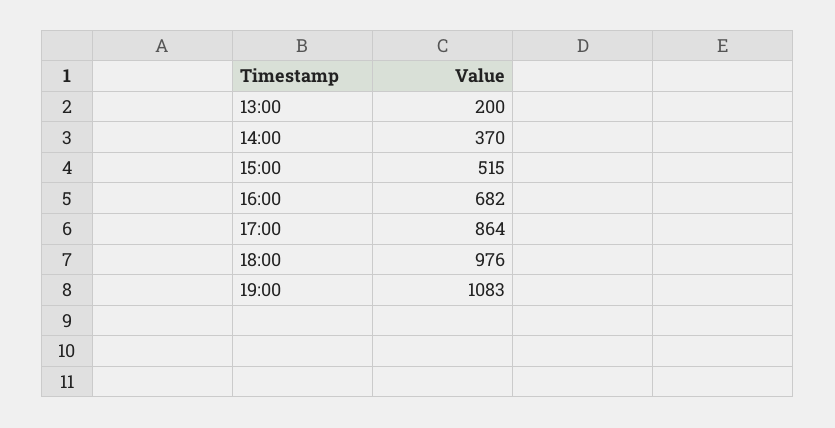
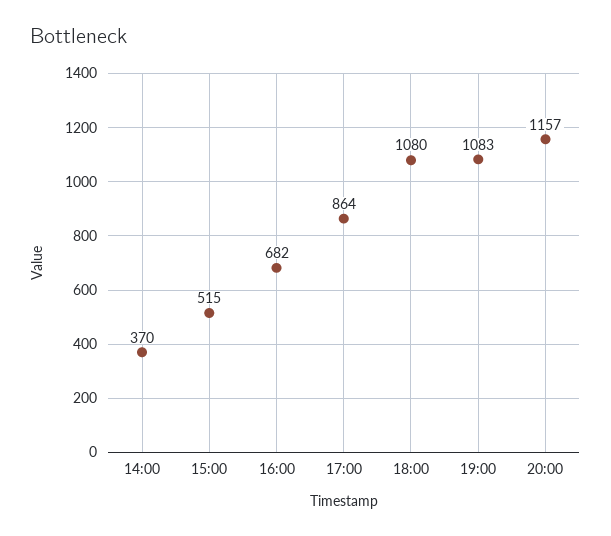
13:00: 200 -> none
18:00: 976 -> 1080
20:00: none -> 1157

